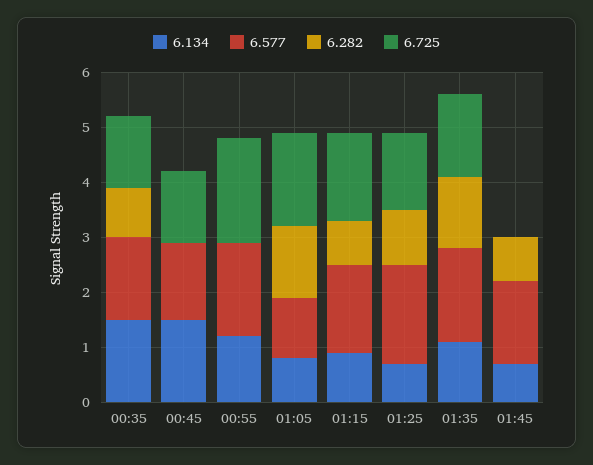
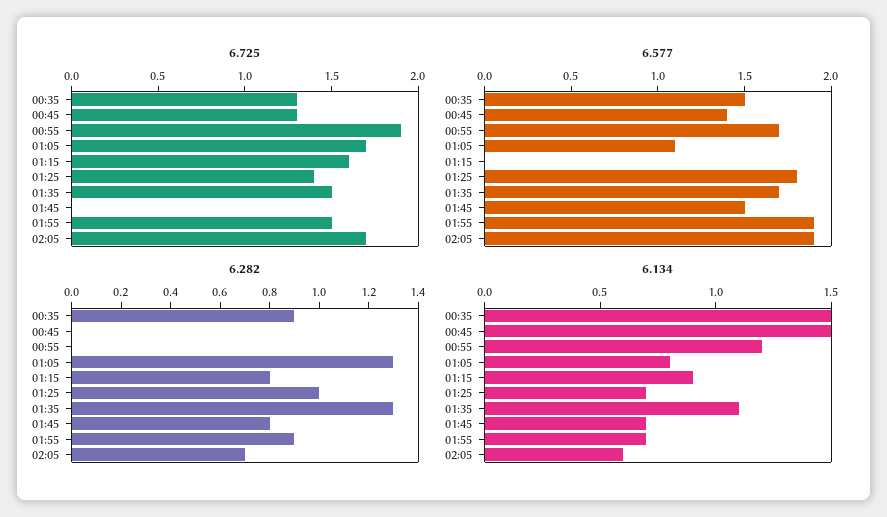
6.577, 01:15: 1.5 -> 0
6.725, 01:55: none -> 1.5
6.725, 02:05: none -> 1.7
6.577, 01:55: none -> 1.9
6.577, 02:05: none -> 1.9
6.282, 01:55: none -> 0.9
6.282, 02:05: none -> 0.7
6.134, 01:55: none -> 0.7
6.134, 02:05: none -> 0.6

